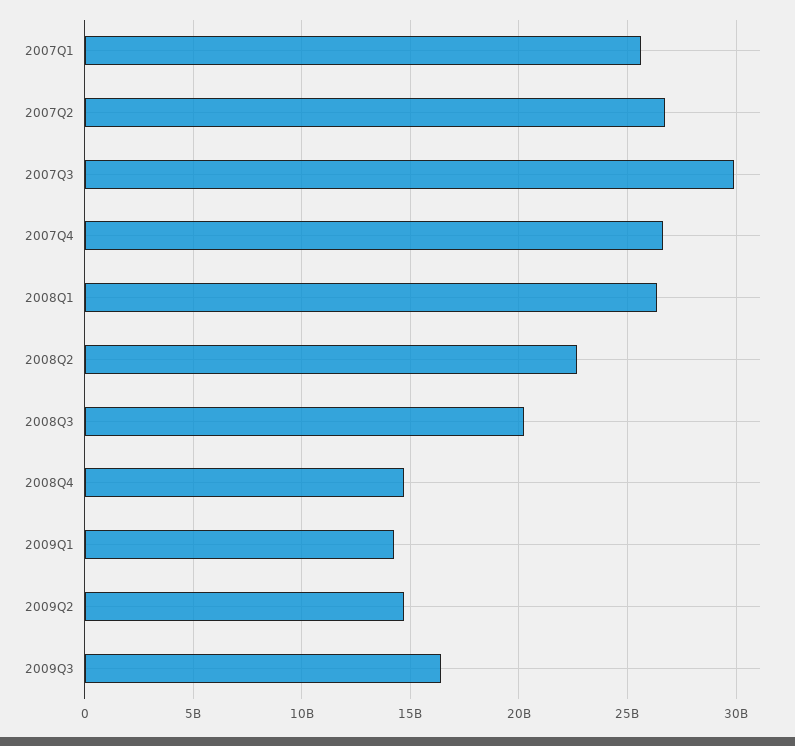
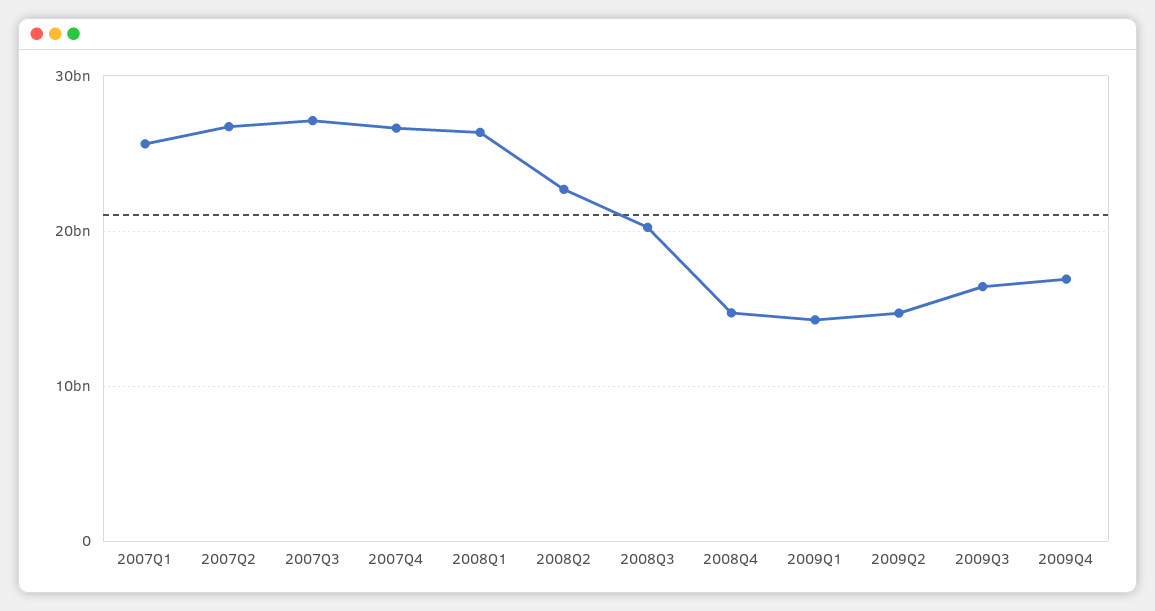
2007Q3: 30000000000 -> 27000000000
2009Q4: none -> 17000000000

